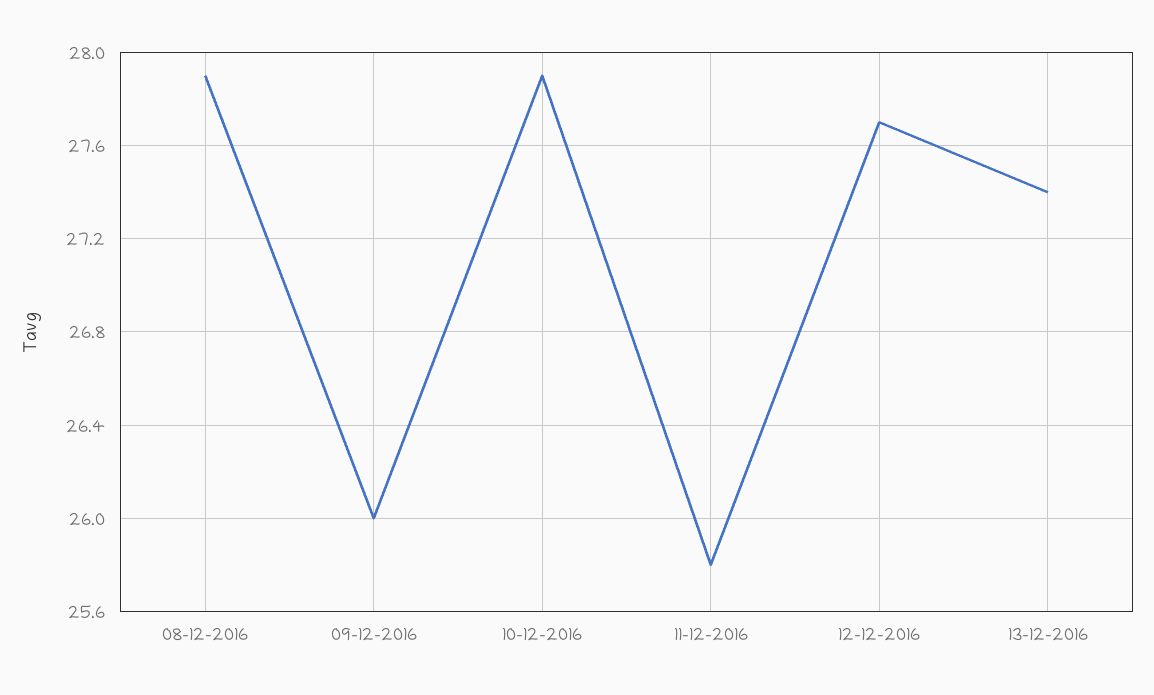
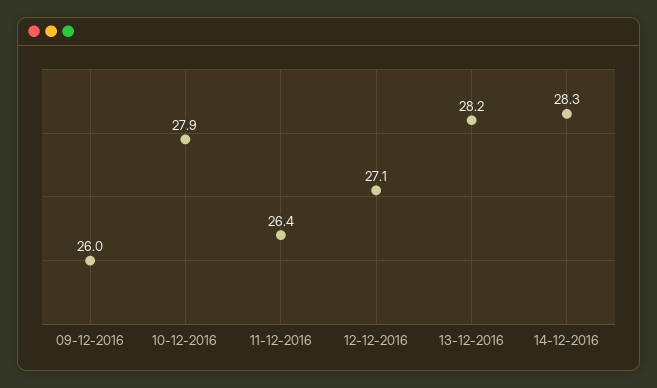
08-12-2016: 27.9 -> none
11-12-2016: 25.8 -> 26.4
12-12-2016: 27.7 -> 27.1
13-12-2016: 27.4 -> 28.2
14-12-2016: none -> 28.3

